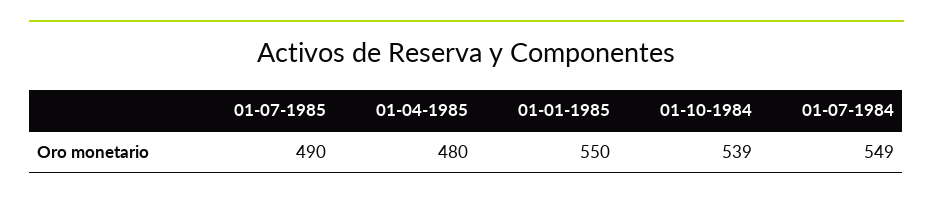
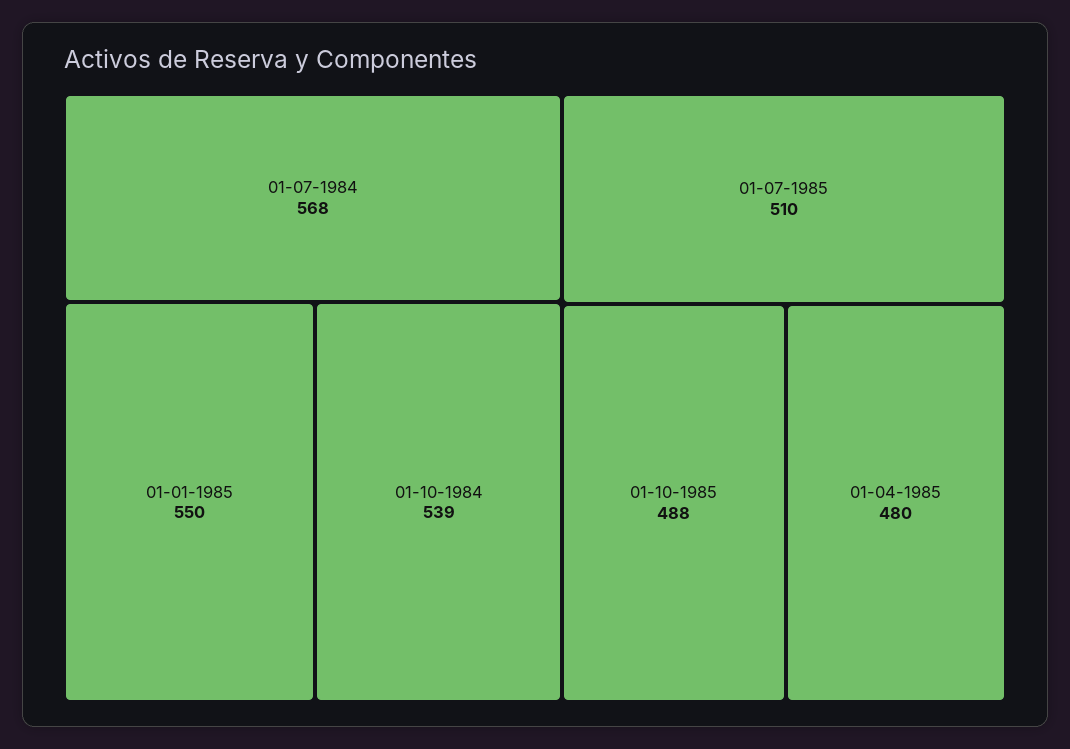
01-07-1985: 490 -> 510
01-07-1984: 549 -> 568
01-10-1985: none -> 488

